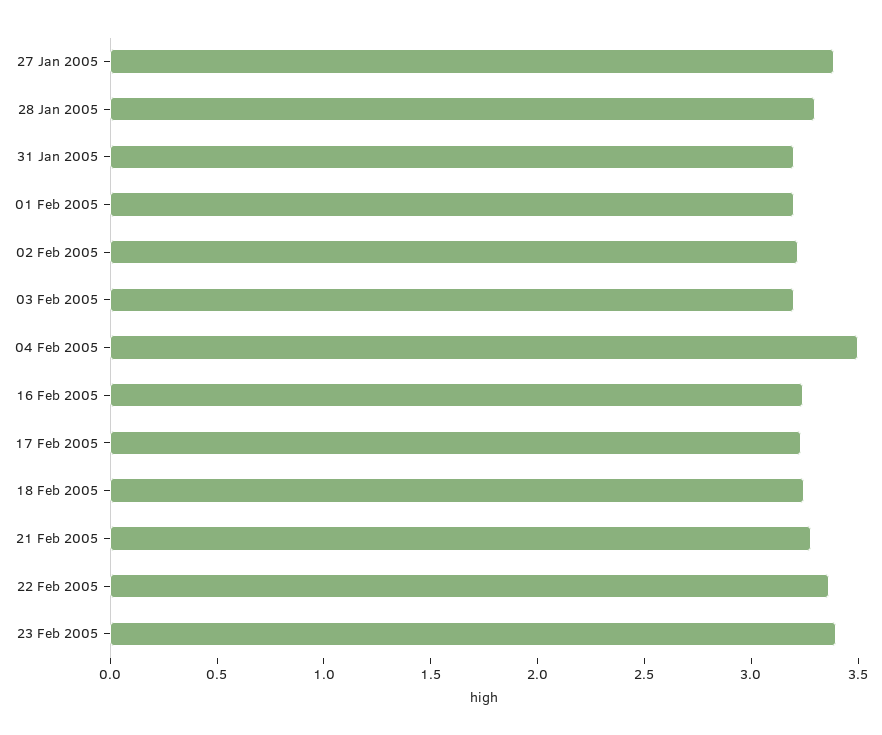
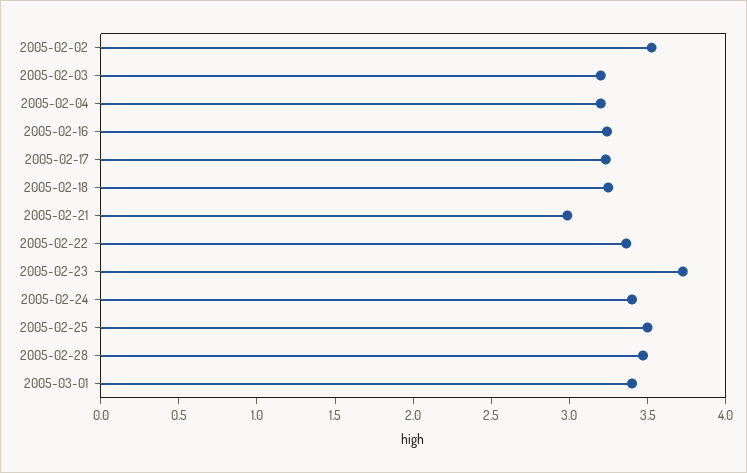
27 Jan 2005: 3.4 -> none
28 Jan 2005: 3.3 -> none
31 Jan 2005: 3.2 -> none
01 Feb 2005: 3.2 -> none
02 Feb 2005: 3.2 -> 3.5
04 Feb 2005: 3.5 -> 3.2
21 Feb 2005: 3.3 -> 3
23 Feb 2005: 3.4 -> 3.7
2005-02-24: none -> 3.4
2005-02-25: none -> 3.5
2005-02-28: none -> 3.5
2005-03-01: none -> 3.4

